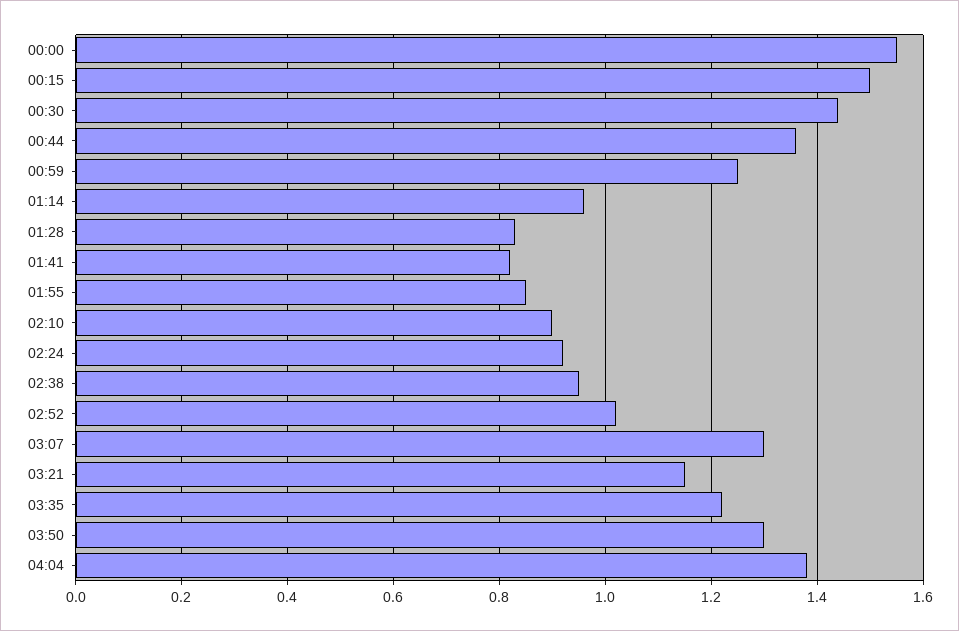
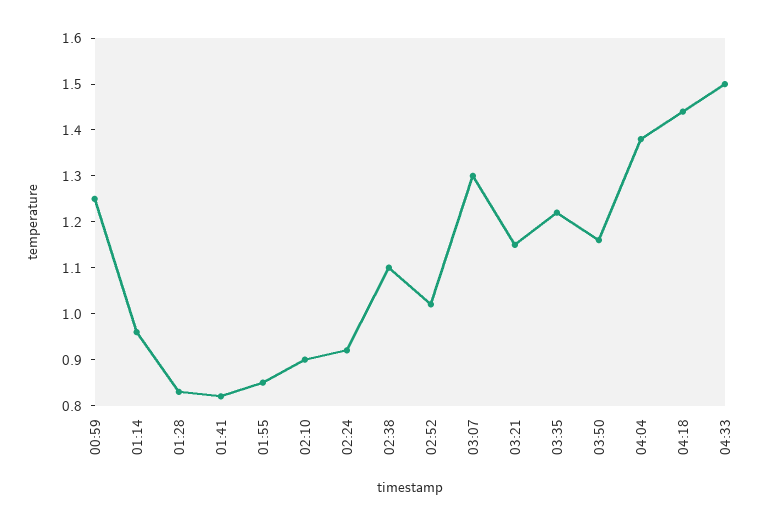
00:00: 1.55 -> none
00:15: 1.5 -> none
00:30: 1.45 -> none
00:44: 1.35 -> none
02:38: 0.95 -> 1.1
03:50: 1.3 -> 1.15
04:18: none -> 1.45
04:33: none -> 1.5

